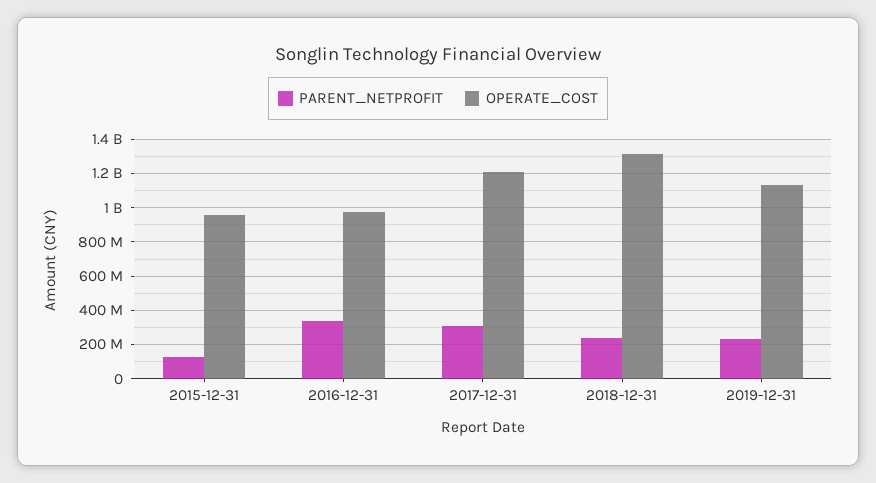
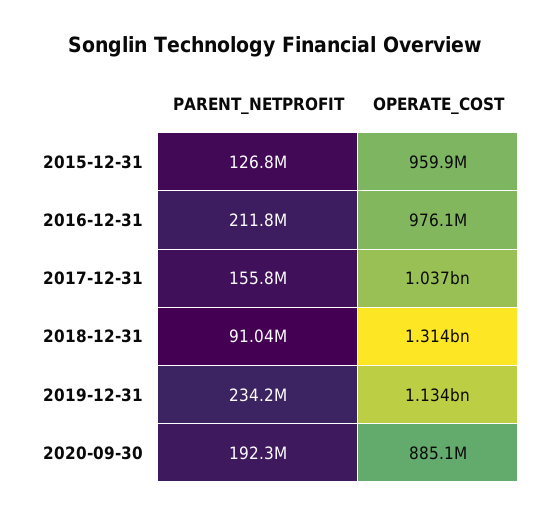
PARENT_NETPROFIT, 2016-12-31: 350000000 -> 211800000
PARENT_NETPROFIT, 2017-12-31: 300000000 -> 155800000
OPERATE_COST, 2017-12-31: 1200000000 -> 1037000000
PARENT_NETPROFIT, 2018-12-31: 250000000 -> 91040000
PARENT_NETPROFIT, 2020-09-30: none -> 192300000
OPERATE_COST, 2020-09-30: none -> 885100000

